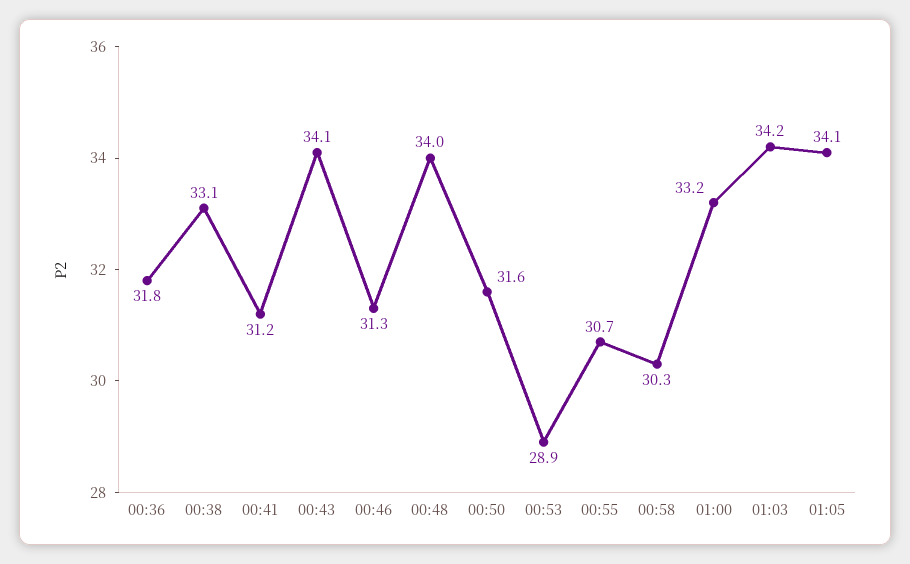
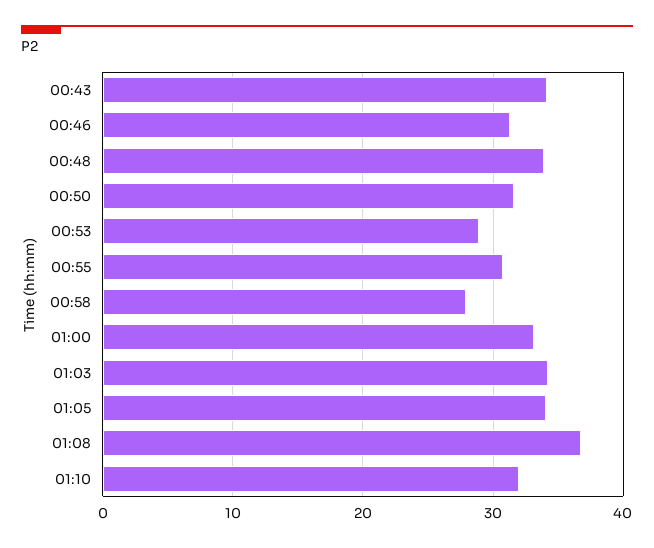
00:36: 31.8 -> none
00:38: 33.1 -> none
00:41: 31.2 -> none
00:58: 30.3 -> 28
01:08: none -> 37
01:10: none -> 32

